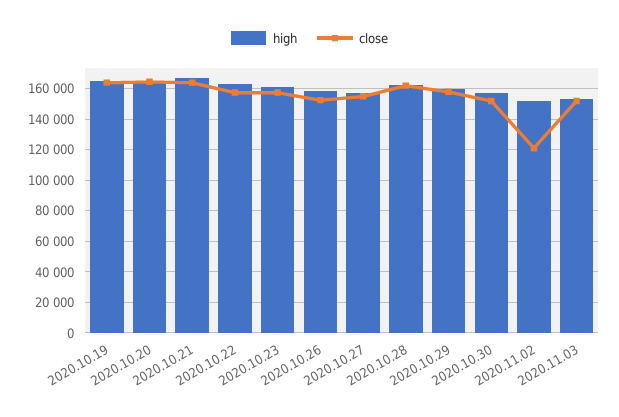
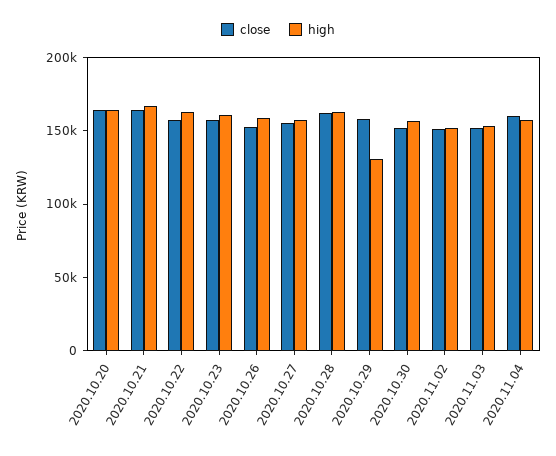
high, 2020.10.19: 165000 -> none
close, 2020.10.19: 165000 -> none
high, 2020.10.29: 160000 -> 130000
close, 2020.11.02: 120000 -> 150000
close, 2020.11.04: none -> 160000
high, 2020.11.04: none -> 160000

